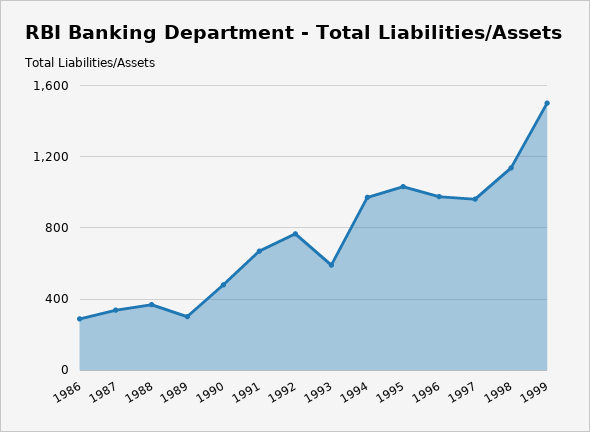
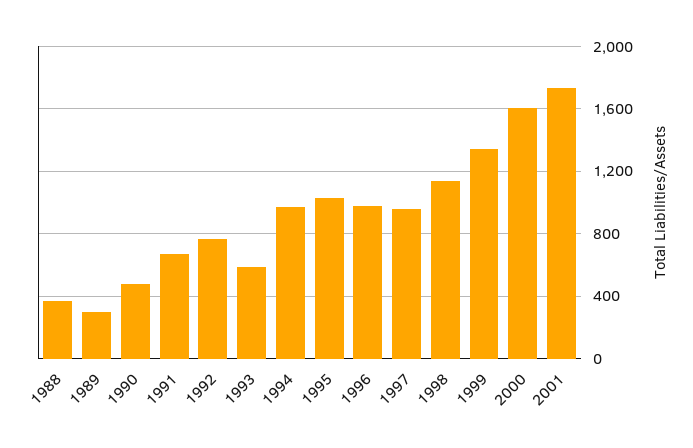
1986: 300 -> none
1987: 350 -> none
1999: 1500 -> 1350
2000: none -> 1600
2001: none -> 1750

